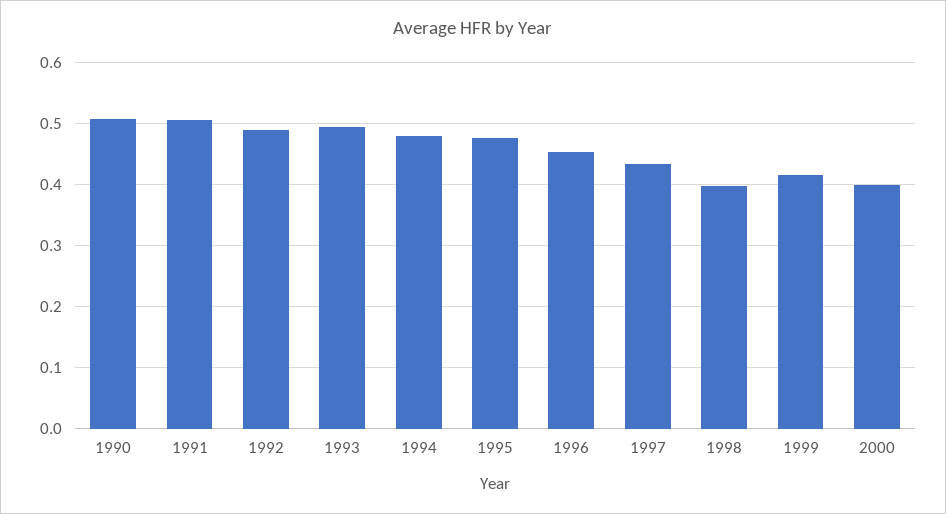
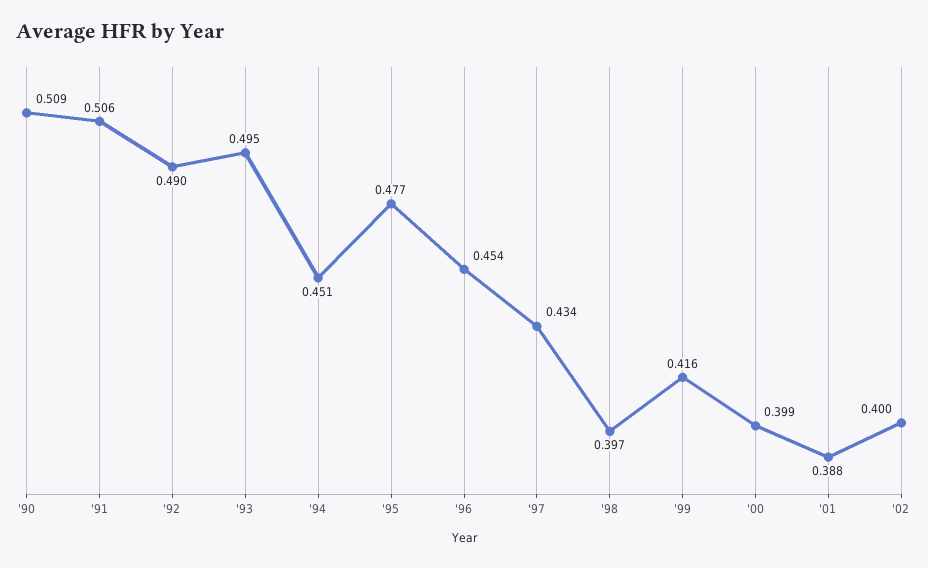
1994: 0.48 -> 0.451
'01: none -> 0.388
'02: none -> 0.4

